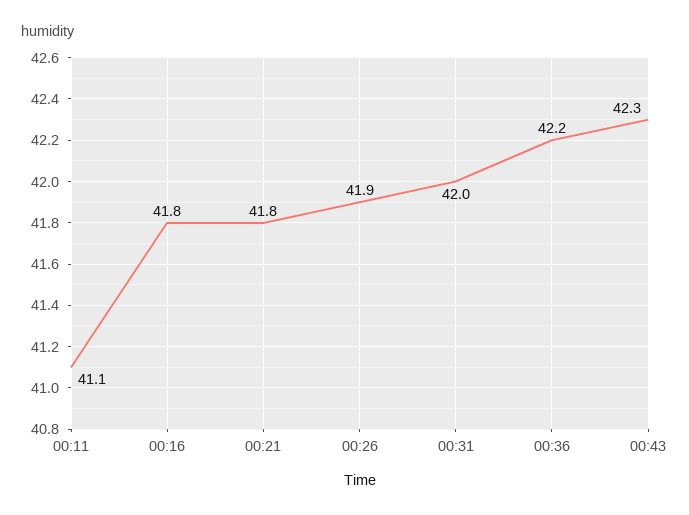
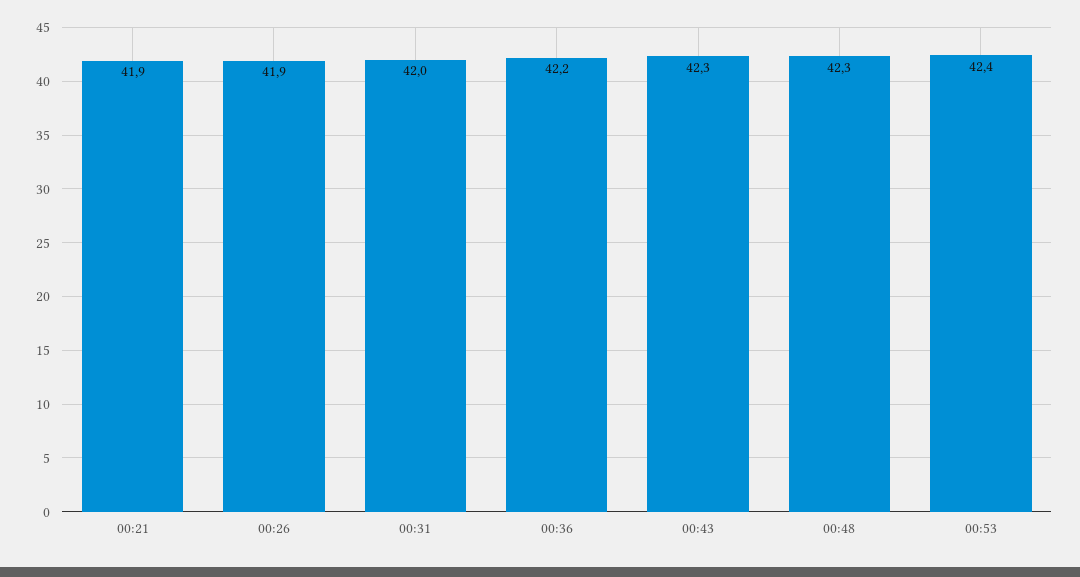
00:11: 41.1 -> none
00:16: 41.8 -> none
00:21: 41.8 -> 41.9
00:48: none -> 42.3
00:53: none -> 42.4

